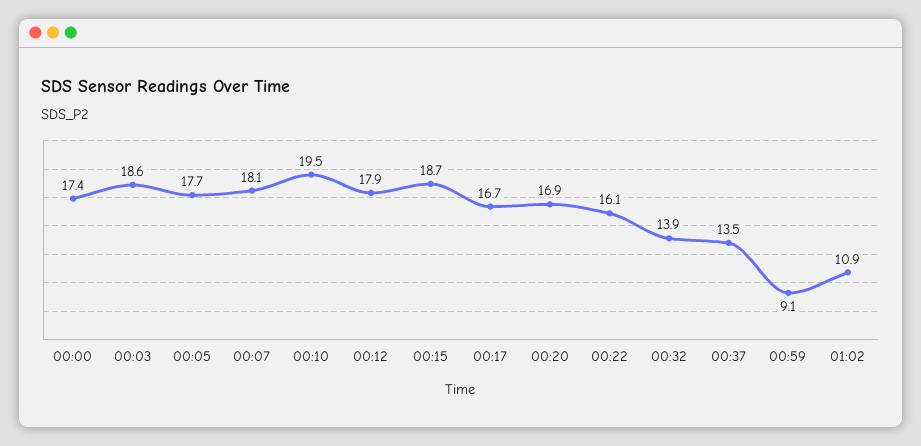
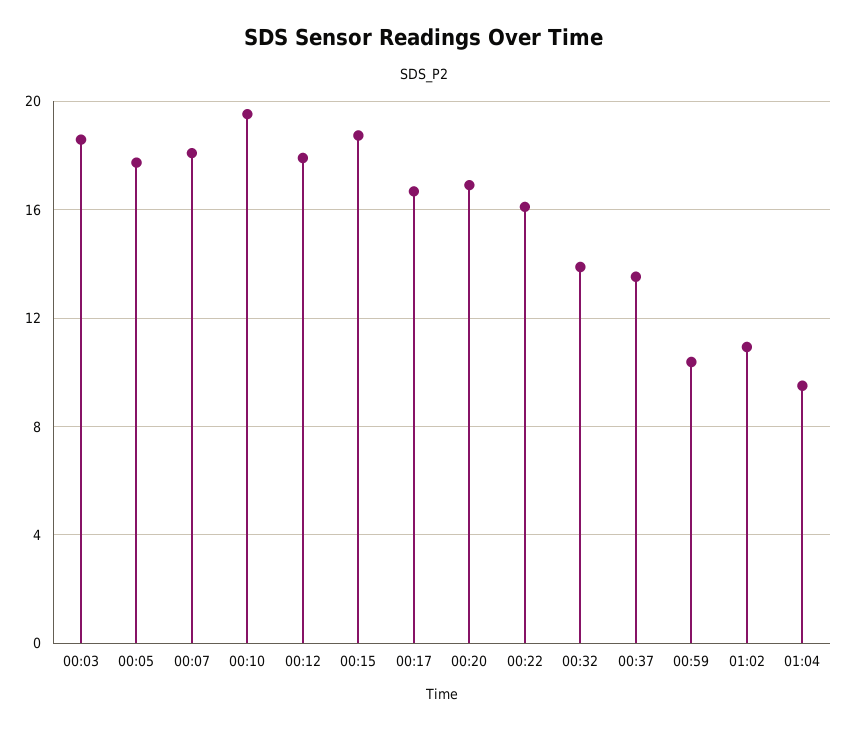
00:00: 17.4 -> none
00:59: 9.1 -> 10.5
01:04: none -> 9.5

